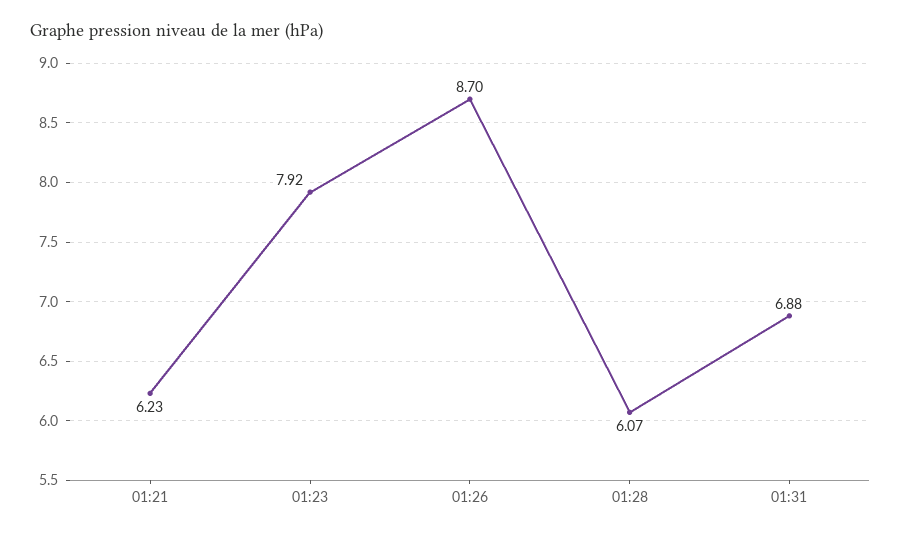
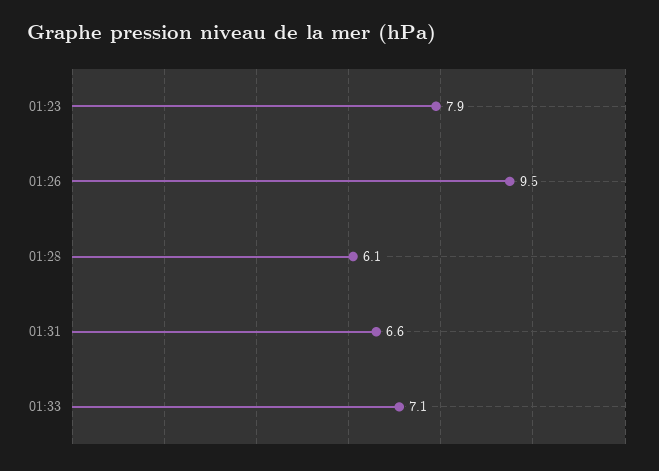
01:21: 6.23 -> none
01:26: 8.7 -> 9.5
01:31: 6.88 -> 6.6
01:33: none -> 7.1

